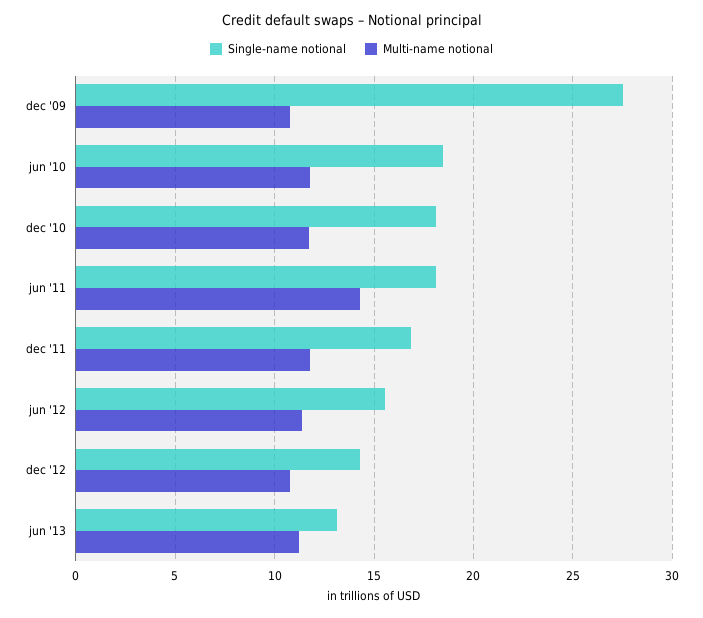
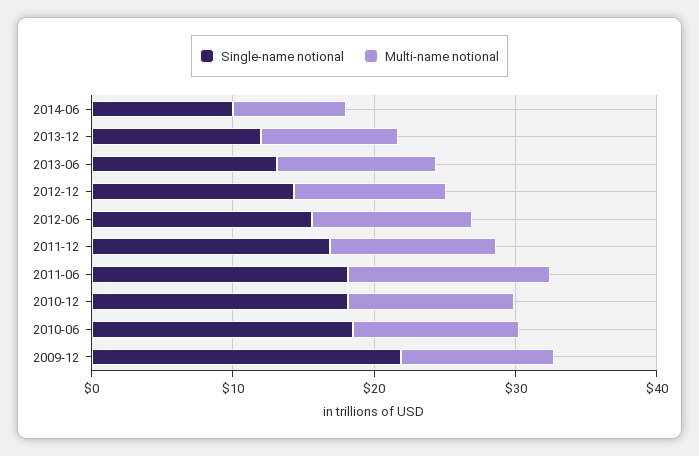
Single-name notional, dec '09: 27.5 -> 22
Single-name notional, 2014-06: none -> 10
Multi-name notional, 2014-06: none -> 8
Single-name notional, 2013-12: none -> 12
Multi-name notional, 2013-12: none -> 10

